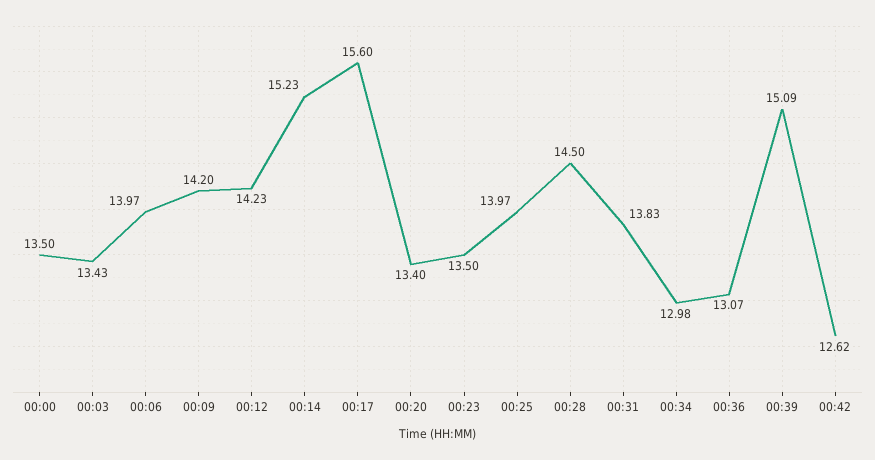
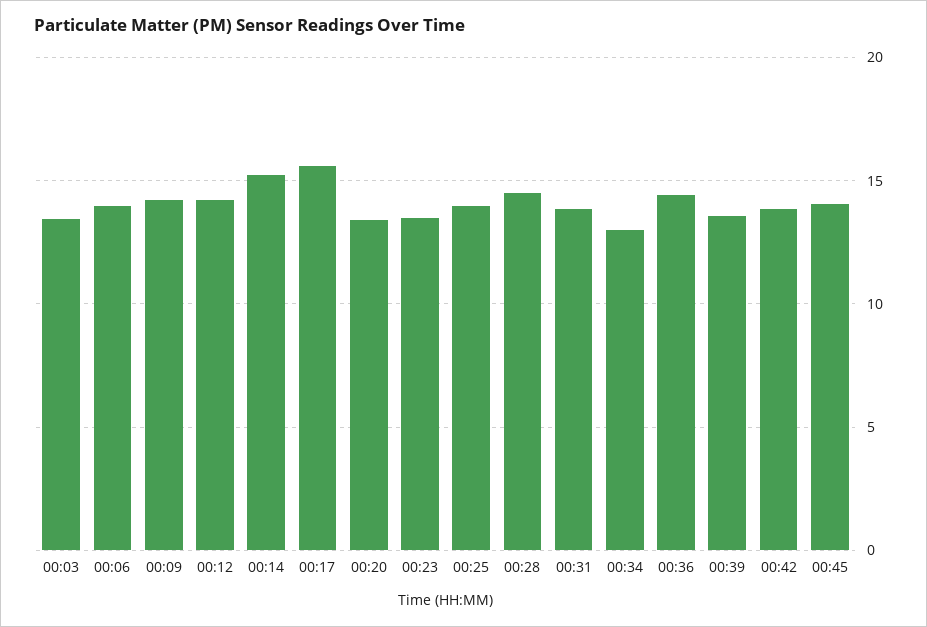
00:00: 13.5 -> none
00:36: 13.07 -> 14.5
00:39: 15.09 -> 13.5
00:42: 12.62 -> 14
00:45: none -> 14

